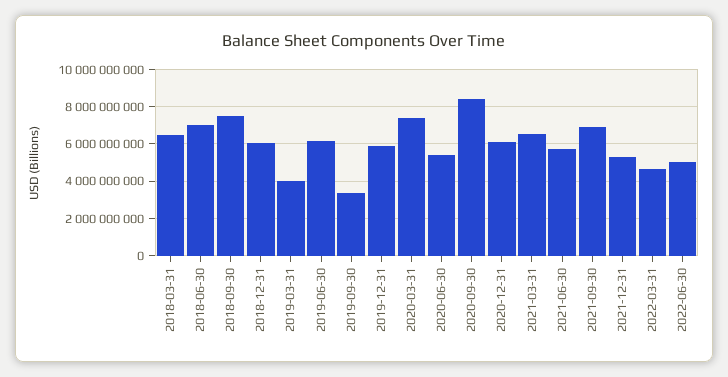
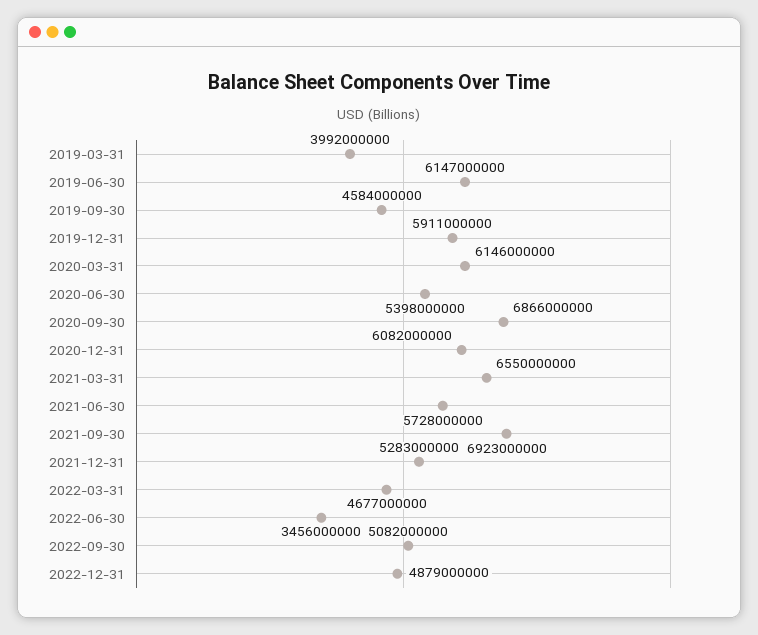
2018-03-31: 6500000000 -> none
2018-06-30: 7000000000 -> none
2018-09-30: 7500000000 -> none
2018-12-31: 6000000000 -> none
2019-09-30: 3500000000 -> 4584000000
2020-03-31: 7500000000 -> 6146000000
2020-09-30: 8500000000 -> 6866000000
2022-06-30: 5000000000 -> 3456000000
2022-09-30: none -> 5082000000
2022-12-31: none -> 4879000000

